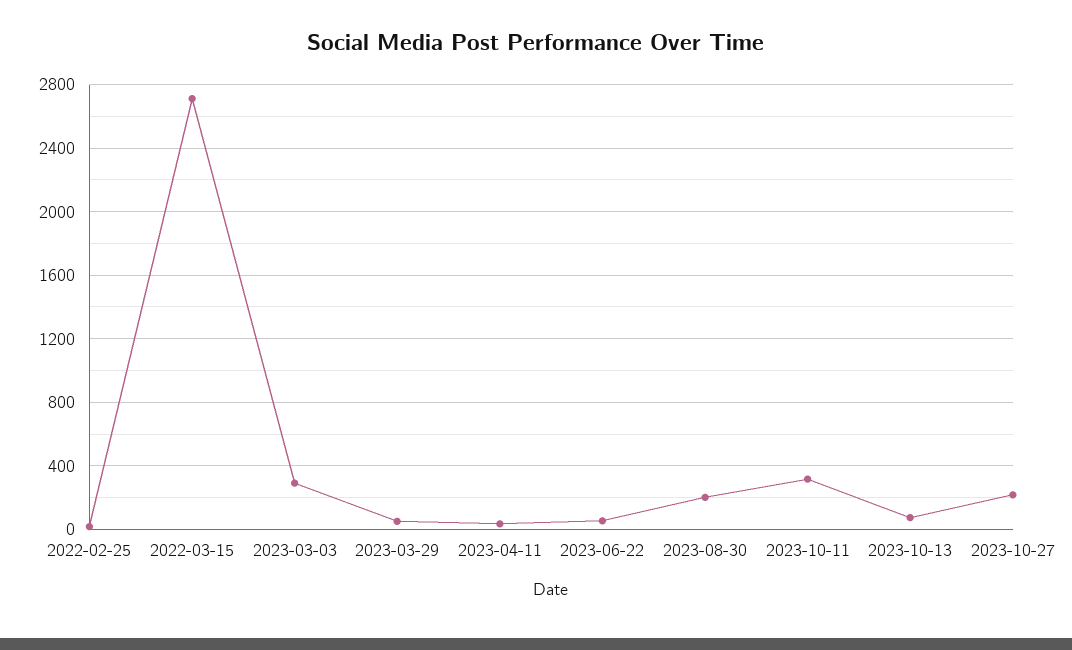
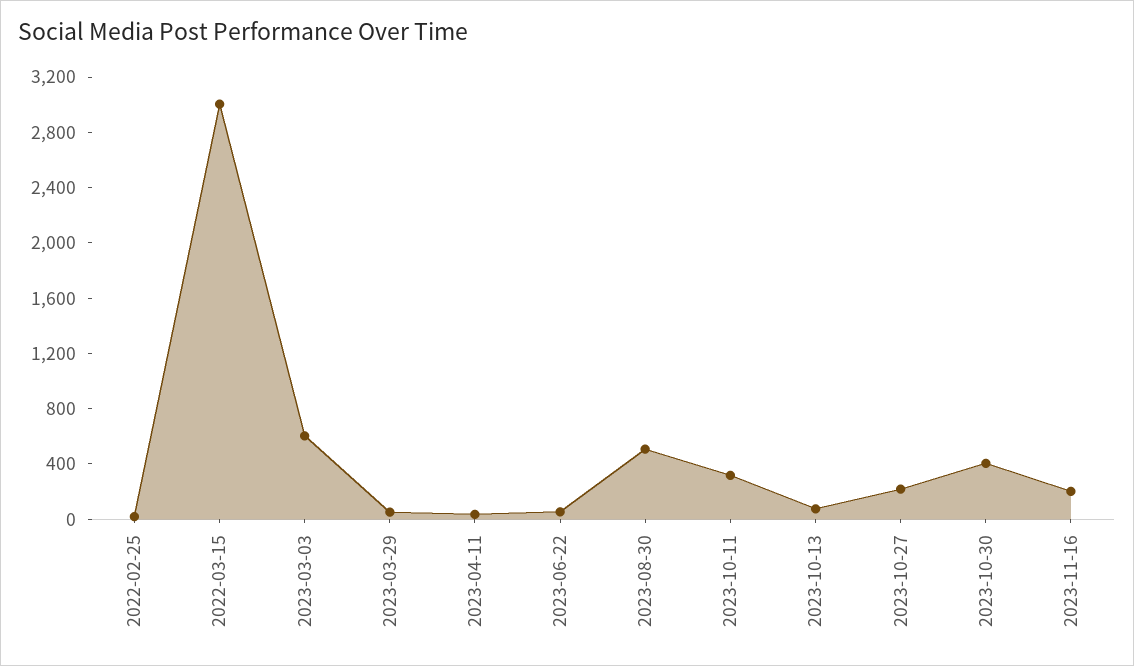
2022-03-15: 2700 -> 3000
2023-03-03: 300 -> 600
2023-08-30: 200 -> 500
2023-10-30: none -> 400
2023-11-16: none -> 200

